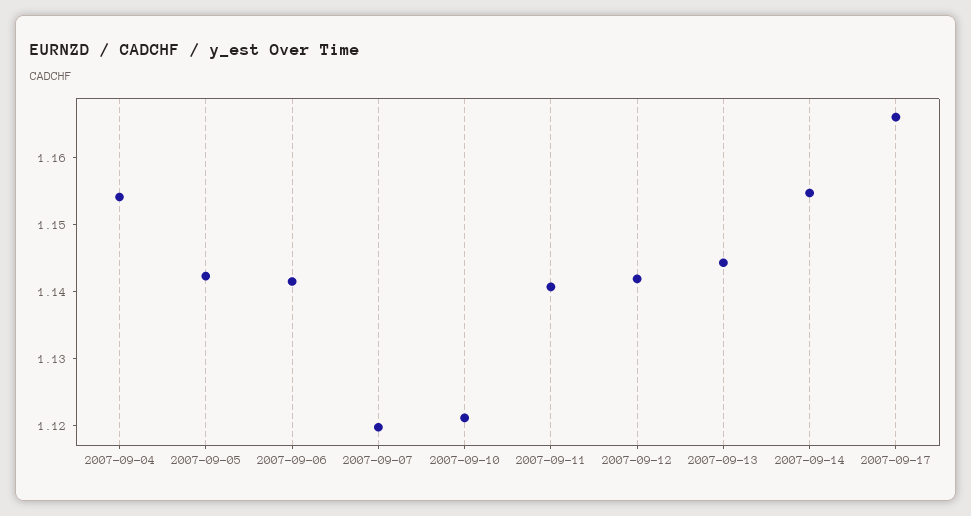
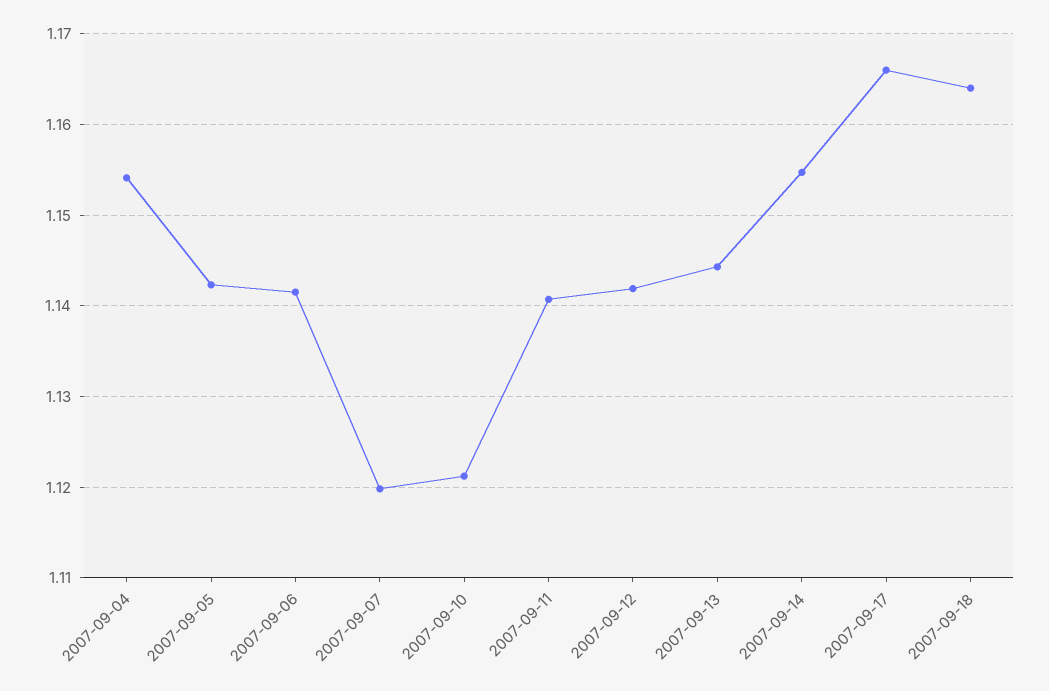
2007-09-18: none -> 1.164

